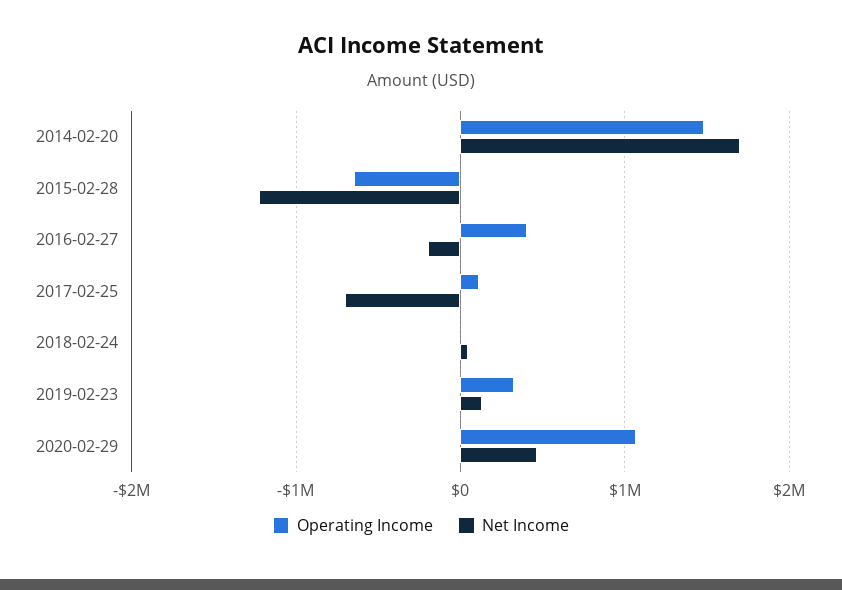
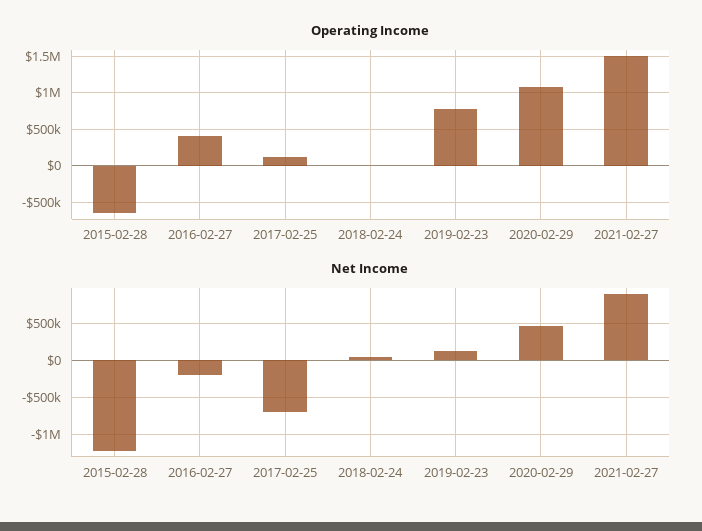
Operating Income, 2014-02-20: 1500000 -> none
Net Income, 2014-02-20: 1700000 -> none
Operating Income, 2019-02-23: 300000 -> 800000
Operating Income, 2021-02-27: none -> 1500000
Net Income, 2021-02-27: none -> 900000

